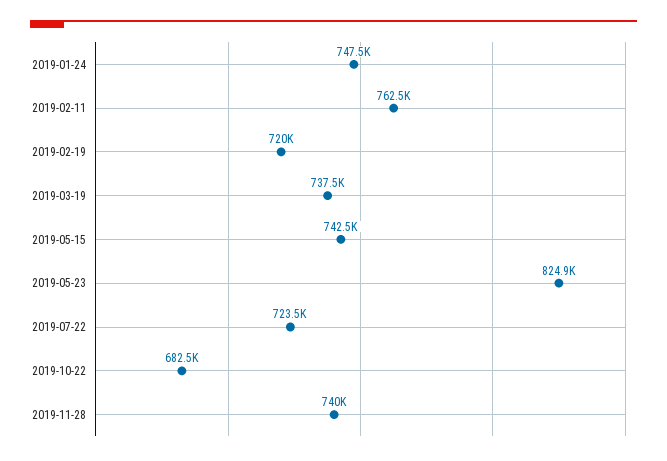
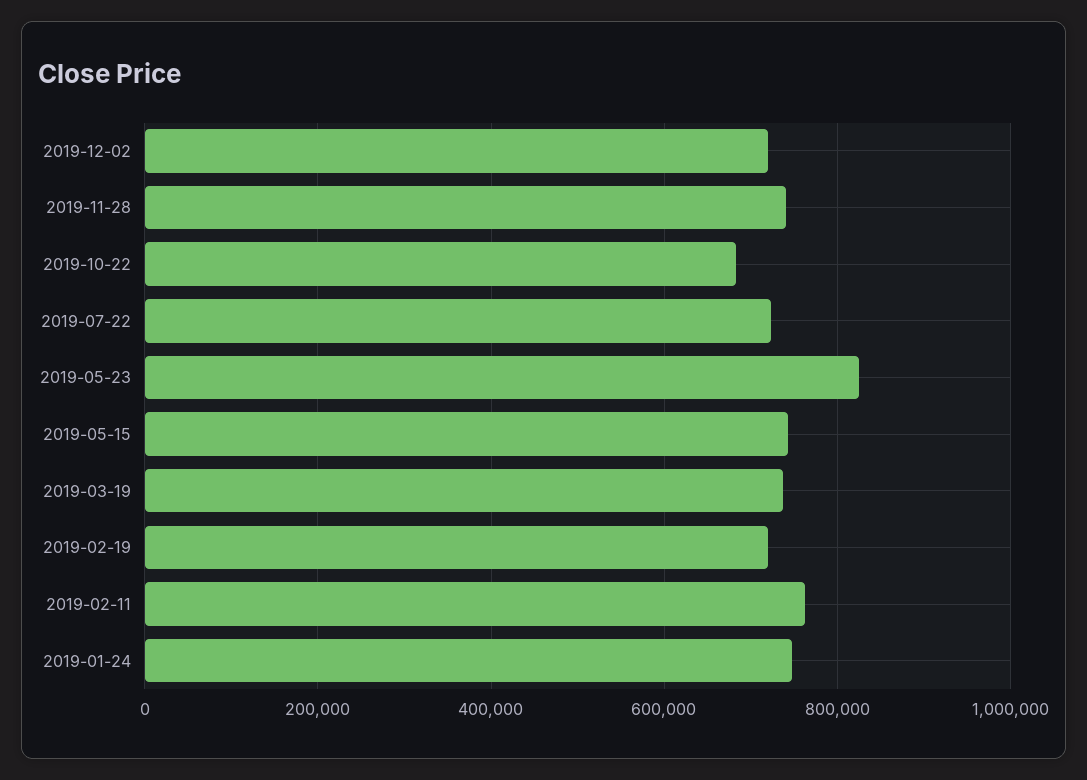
2019-12-02: none -> 720000

